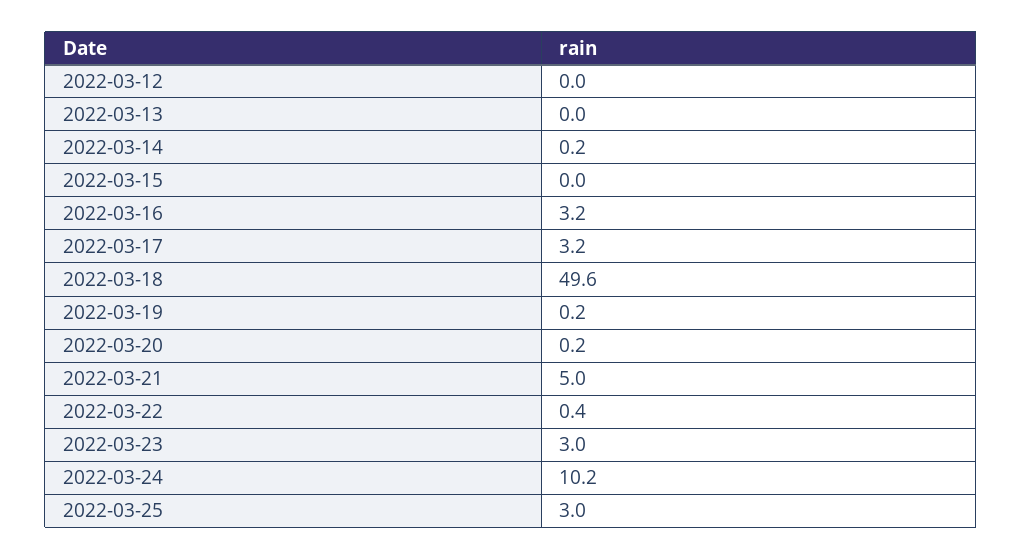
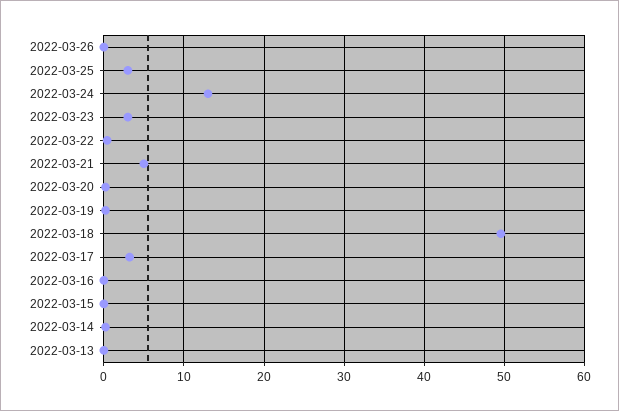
2022-03-12: 0 -> none
2022-03-16: 3.2 -> 0
2022-03-24: 10.2 -> 13
2022-03-26: none -> 0

